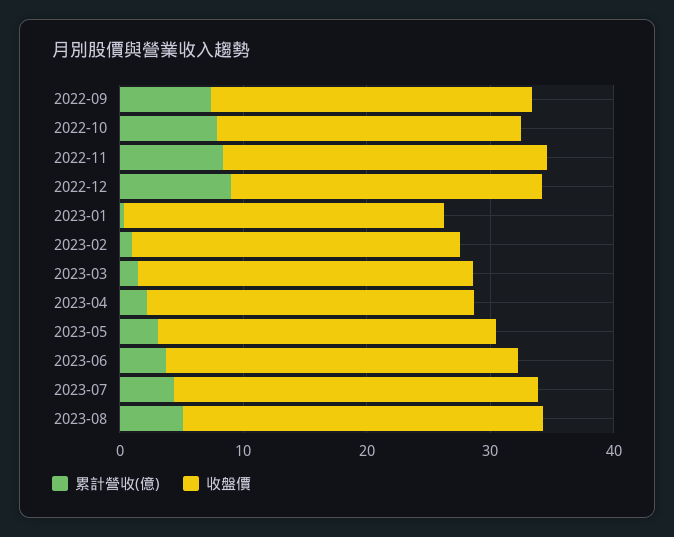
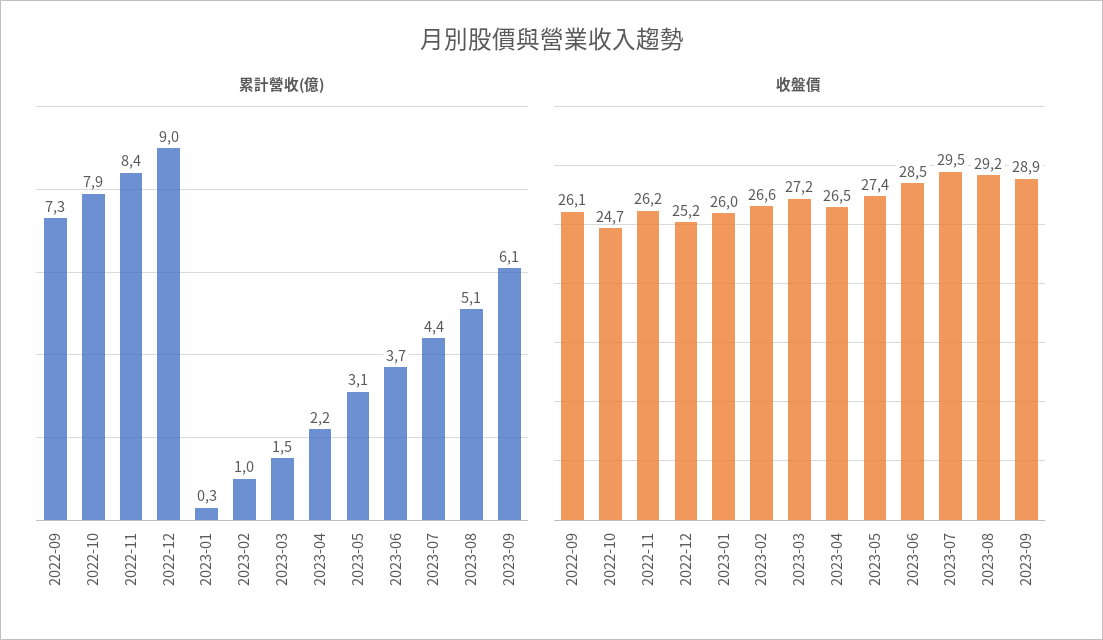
累計營收(億), 2023-09: none -> 6.1
收盤價, 2023-09: none -> 28.9

